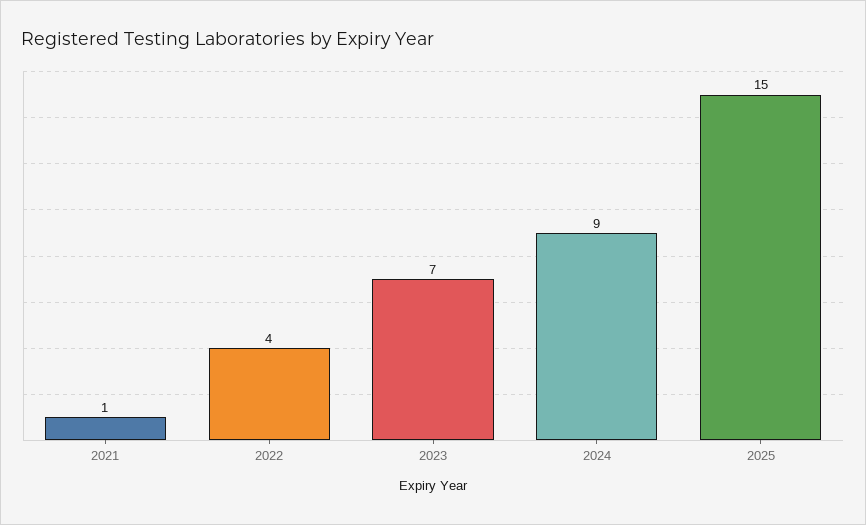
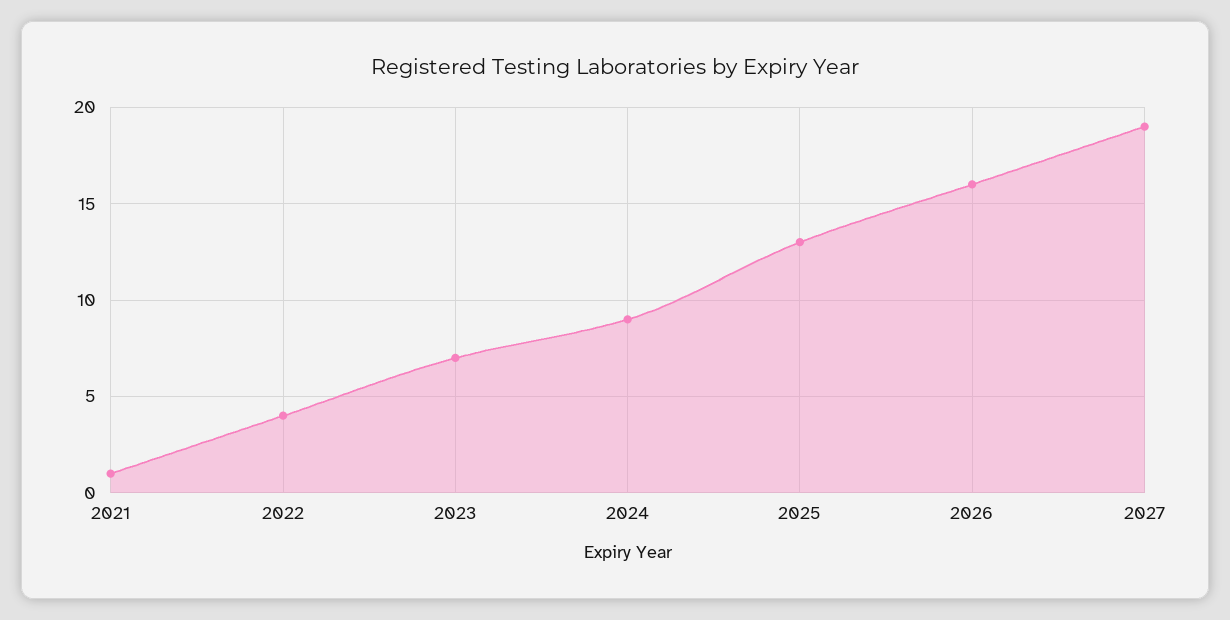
2025: 15 -> 13
2026: none -> 16
2027: none -> 19

